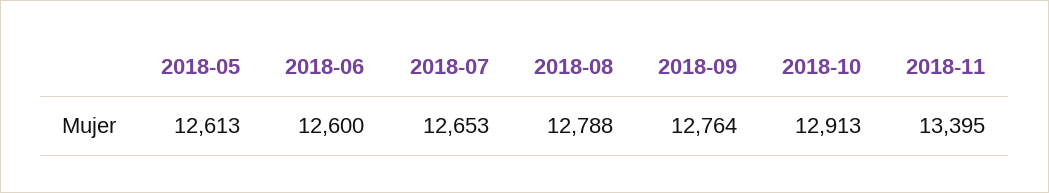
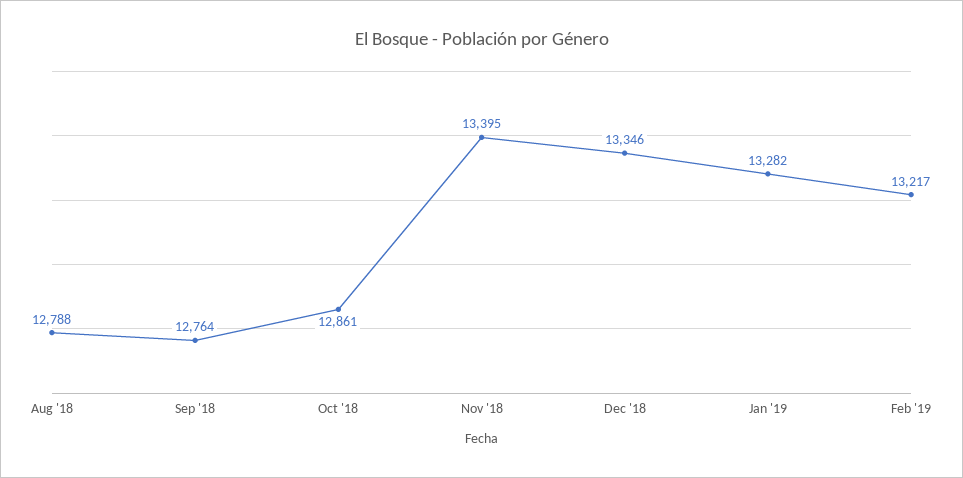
2018-05: 12613 -> none
2018-06: 12600 -> none
2018-07: 12653 -> none
2018-10: 12913 -> 12861
Dec '18: none -> 13346
Jan '19: none -> 13282
Feb '19: none -> 13217

